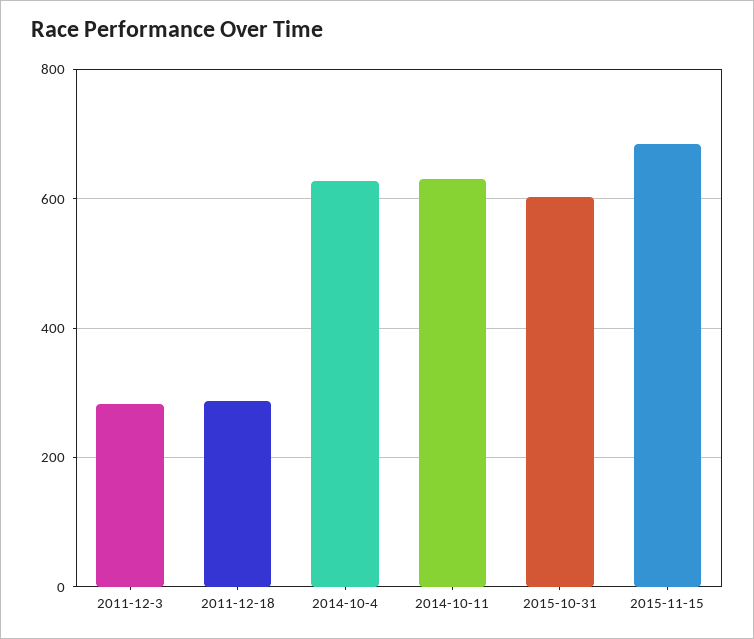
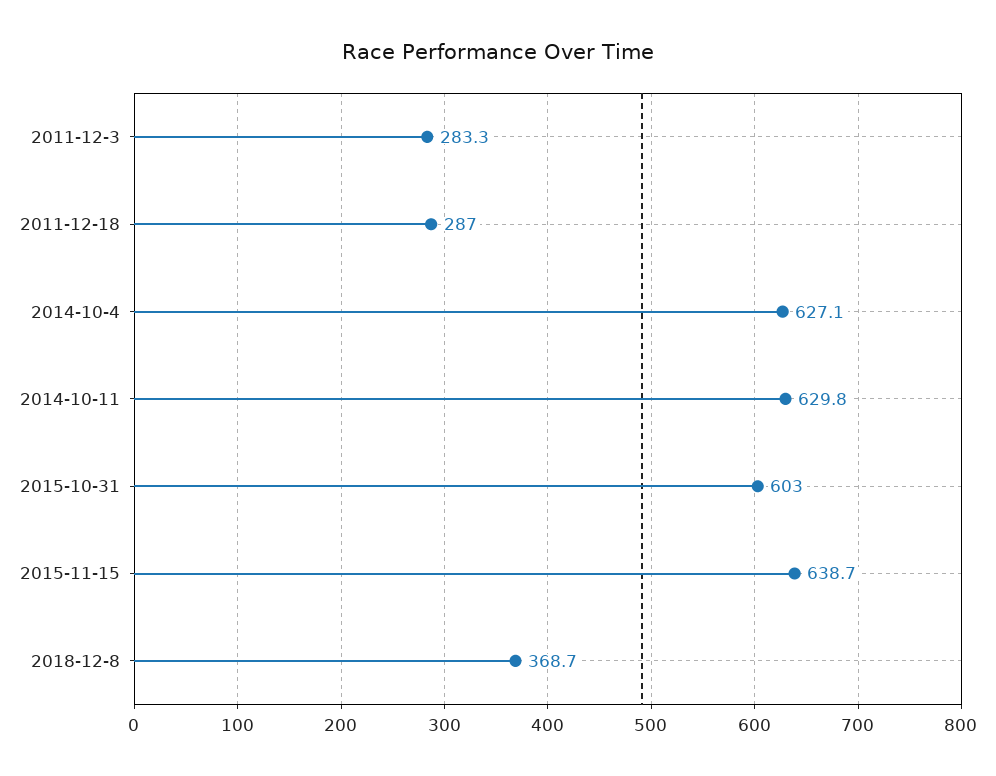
2015-11-15: 680 -> 638.7
2018-12-8: none -> 368.7

